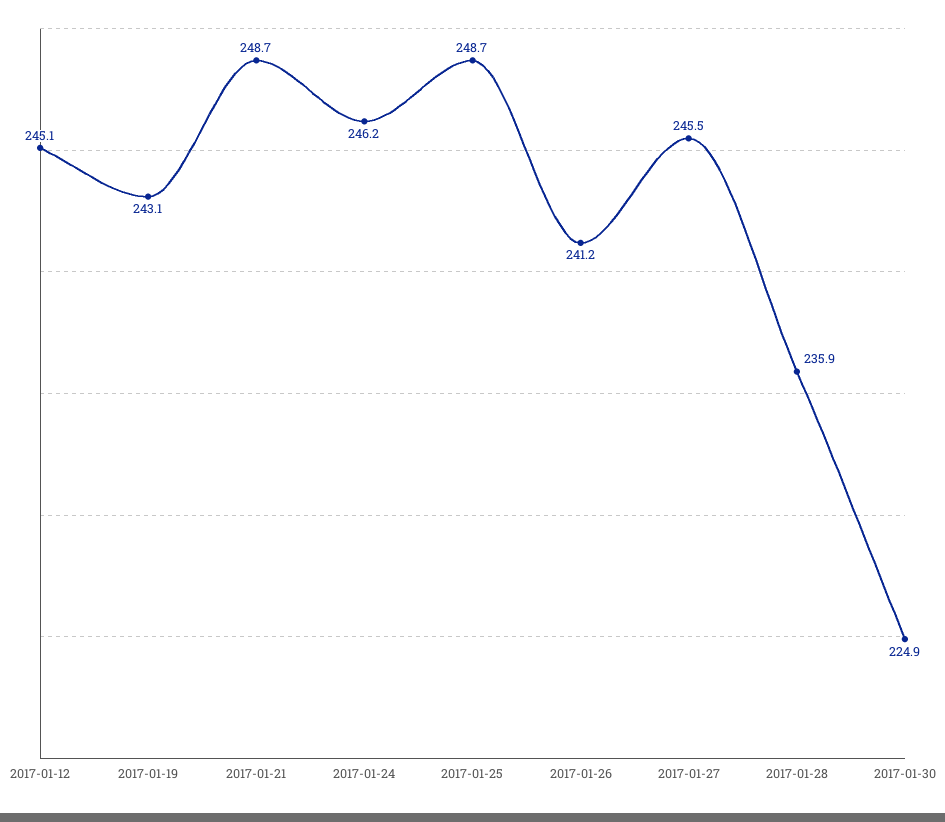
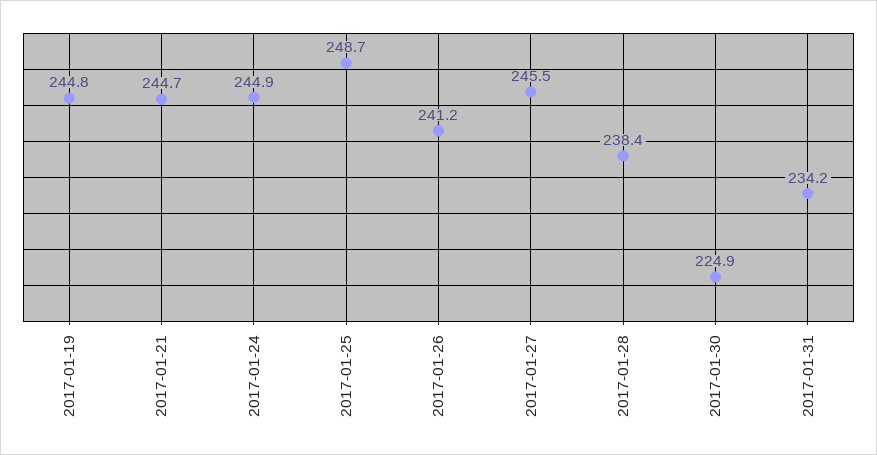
2017-01-12: 245.1 -> none
2017-01-19: 243.1 -> 244.8
2017-01-21: 248.7 -> 244.7
2017-01-24: 246.2 -> 244.9
2017-01-28: 235.9 -> 238.4
2017-01-31: none -> 234.2

